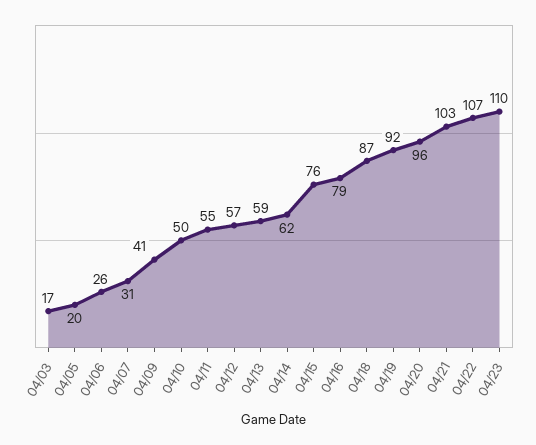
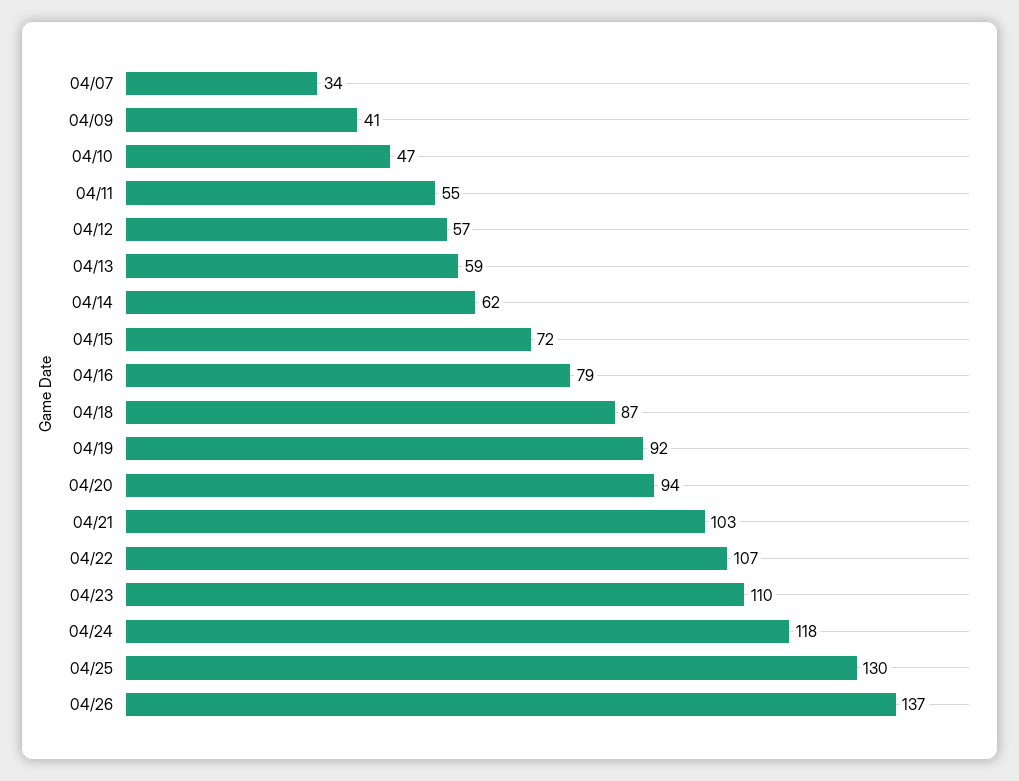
04/03: 17 -> none
04/05: 20 -> none
04/06: 26 -> none
04/07: 31 -> 34
04/10: 50 -> 47
04/15: 76 -> 72
04/20: 96 -> 94
04/24: none -> 118
04/25: none -> 130
04/26: none -> 137

